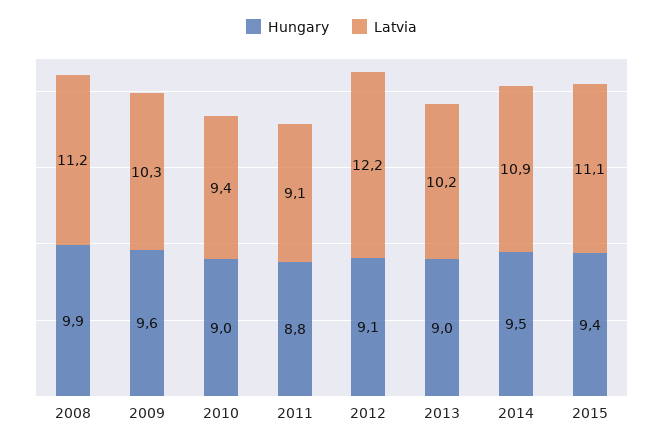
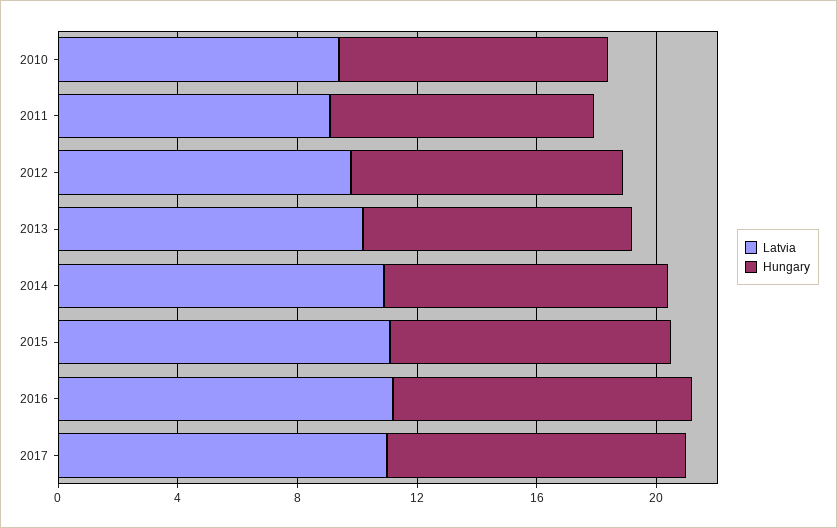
Hungary, 2008: 9.9 -> none
Latvia, 2008: 11.2 -> none
Hungary, 2009: 9.6 -> none
Latvia, 2009: 10.3 -> none
Latvia, 2012: 12.2 -> 10
Latvia, 2016: none -> 11
Hungary, 2016: none -> 10
Latvia, 2017: none -> 11
Hungary, 2017: none -> 10

